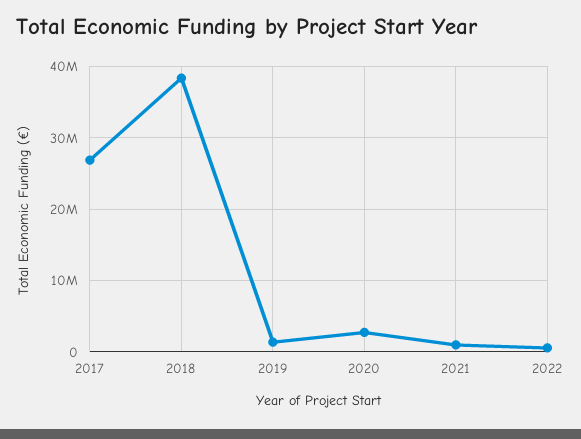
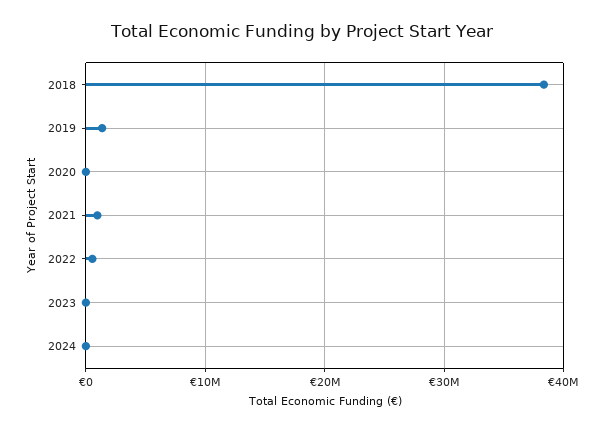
2017: 27000000 -> none
2020: 3000000 -> 0
2023: none -> 0
2024: none -> 0

